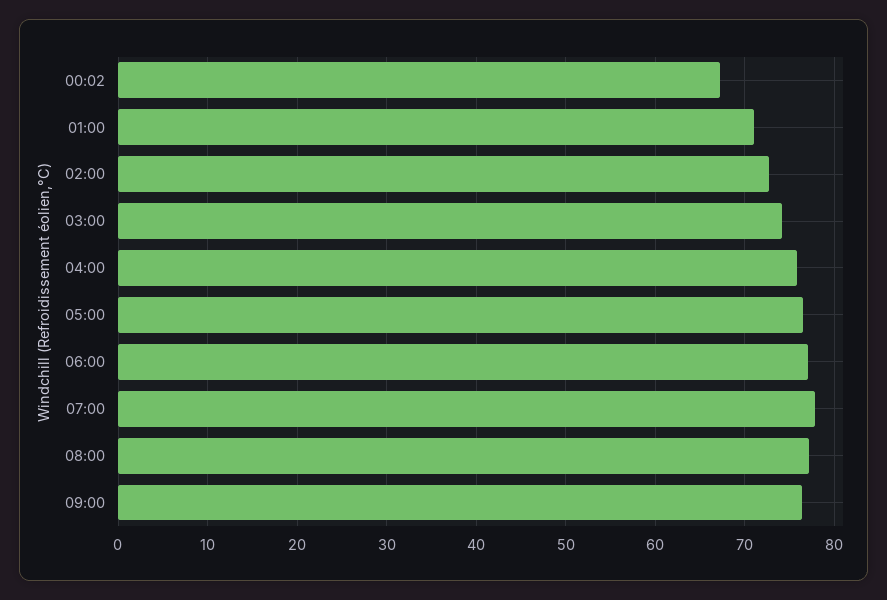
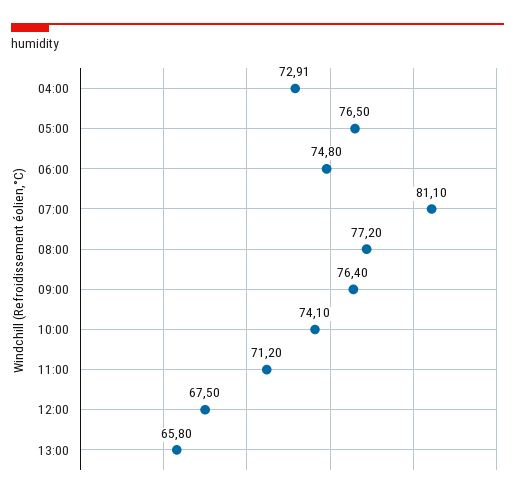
00:02: 67 -> none
01:00: 71 -> none
02:00: 73 -> none
03:00: 74 -> none
04:00: 76 -> 72.91
06:00: 77 -> 74.8
07:00: 78 -> 81.1
10:00: none -> 74.1
11:00: none -> 71.2
12:00: none -> 67.5
13:00: none -> 65.8

